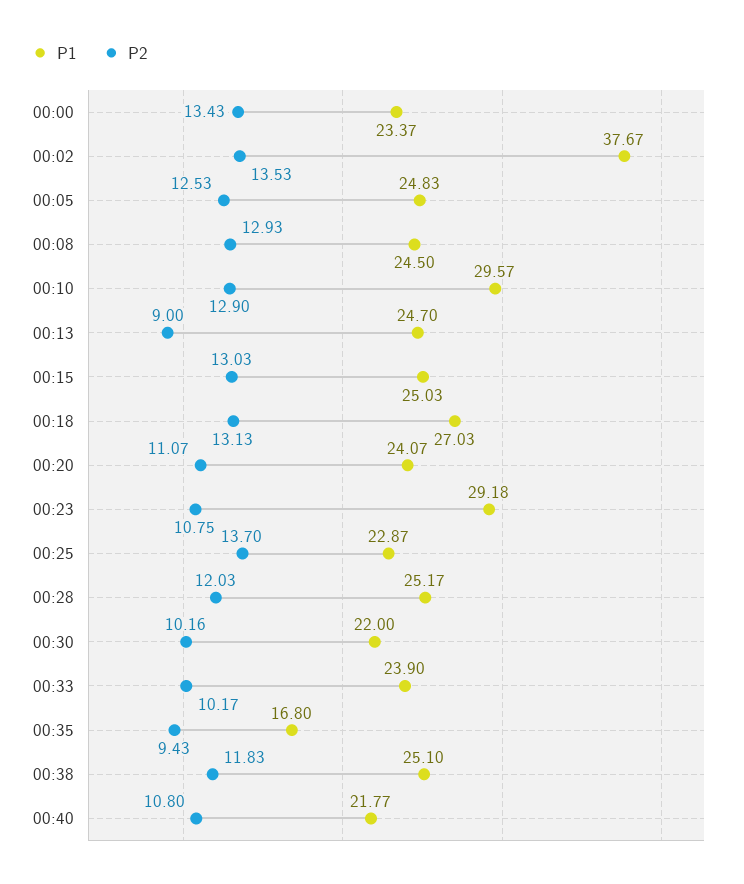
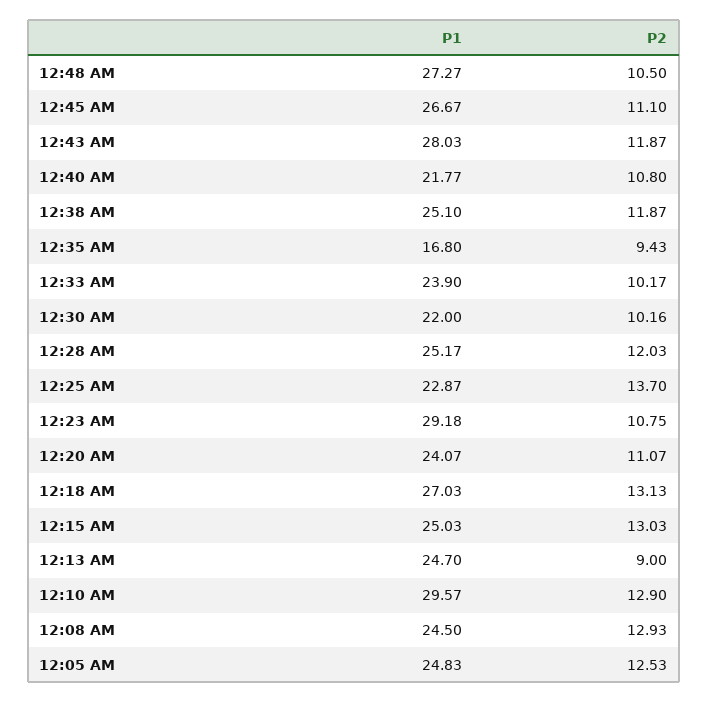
P1, 00:00: 23.37 -> none
P2, 00:00: 13.43 -> none
P1, 00:02: 37.67 -> none
P2, 00:02: 13.53 -> none
P2, 00:38: 11.83 -> 11.87
P1, 12:48 AM: none -> 27.27
P2, 12:48 AM: none -> 10.5
P1, 12:45 AM: none -> 26.67
P2, 12:45 AM: none -> 11.1
P1, 12:43 AM: none -> 28.03
P2, 12:43 AM: none -> 11.87

